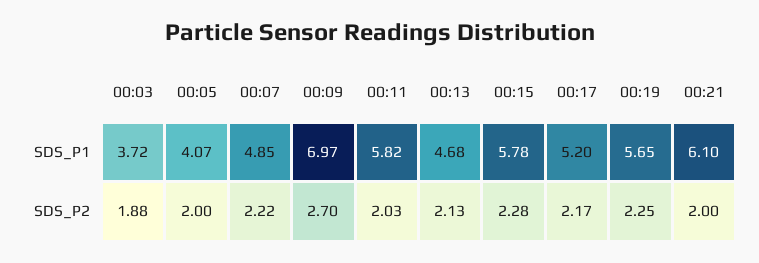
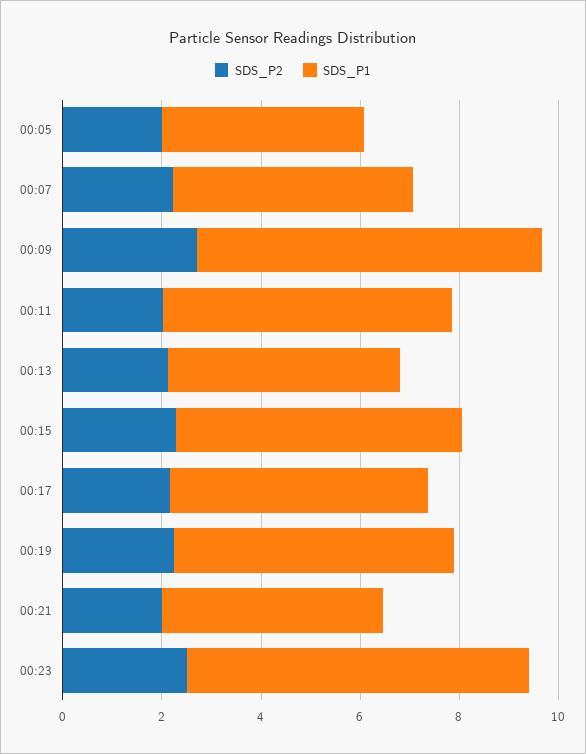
SDS_P1, 00:03: 3.72 -> none
SDS_P1, 00:21: 6.1 -> 4.5
SDS_P2, 00:03: 1.88 -> none
SDS_P2, 00:23: none -> 2.5
SDS_P1, 00:23: none -> 7

